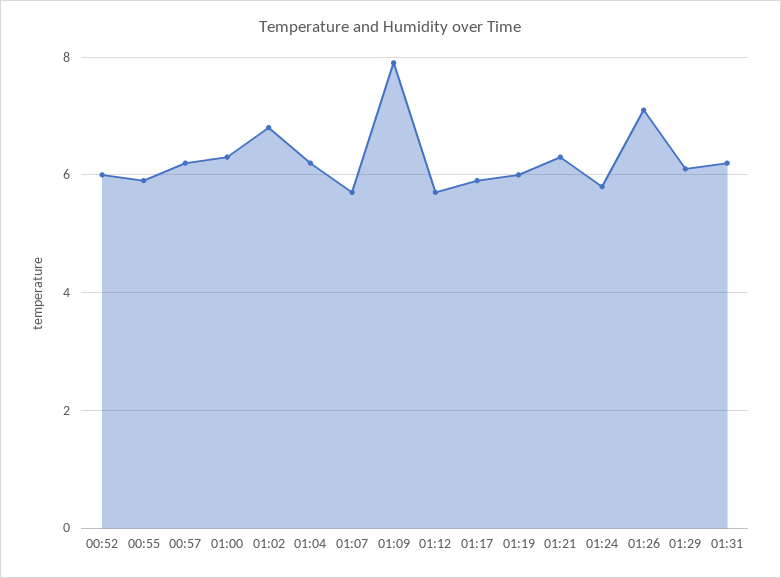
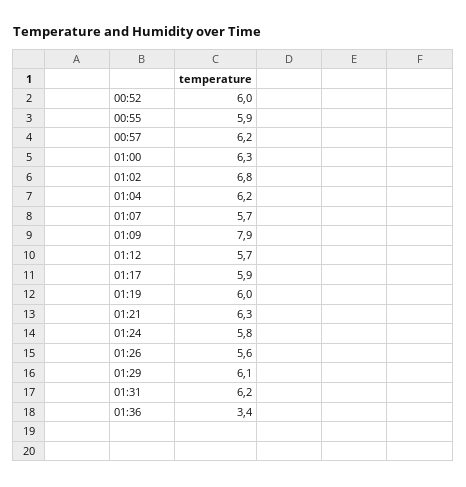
01:26: 7 -> 5.6
01:36: none -> 3.4

